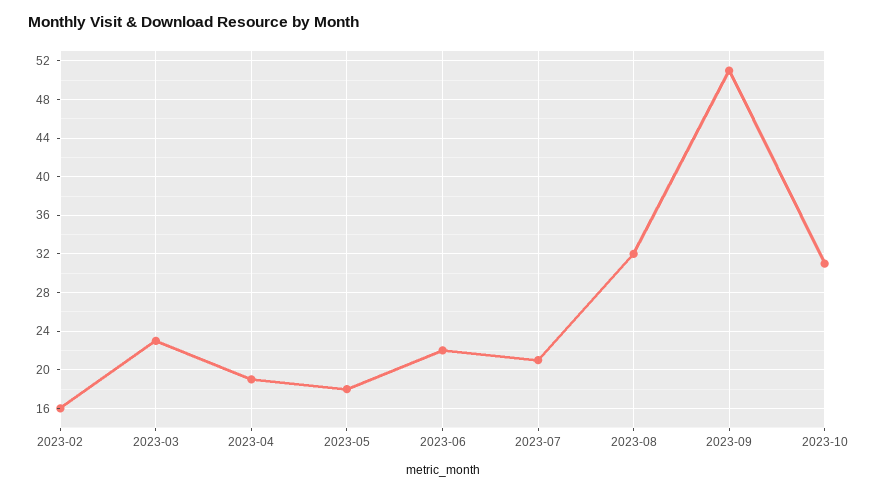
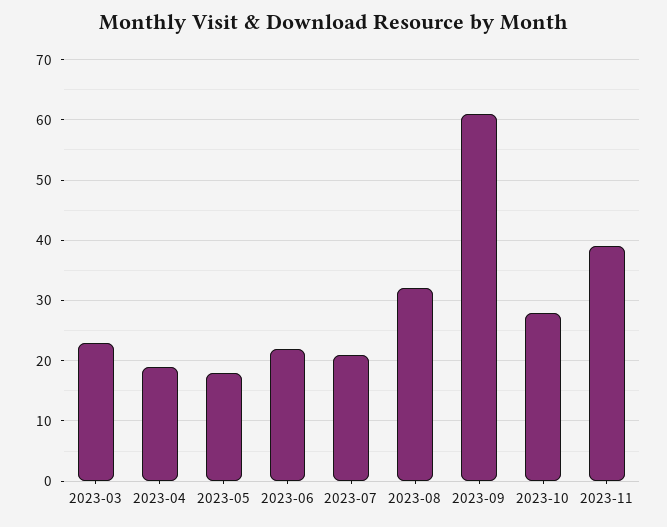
2023-02: 16 -> none
2023-09: 51 -> 61
2023-10: 31 -> 28
2023-11: none -> 39

